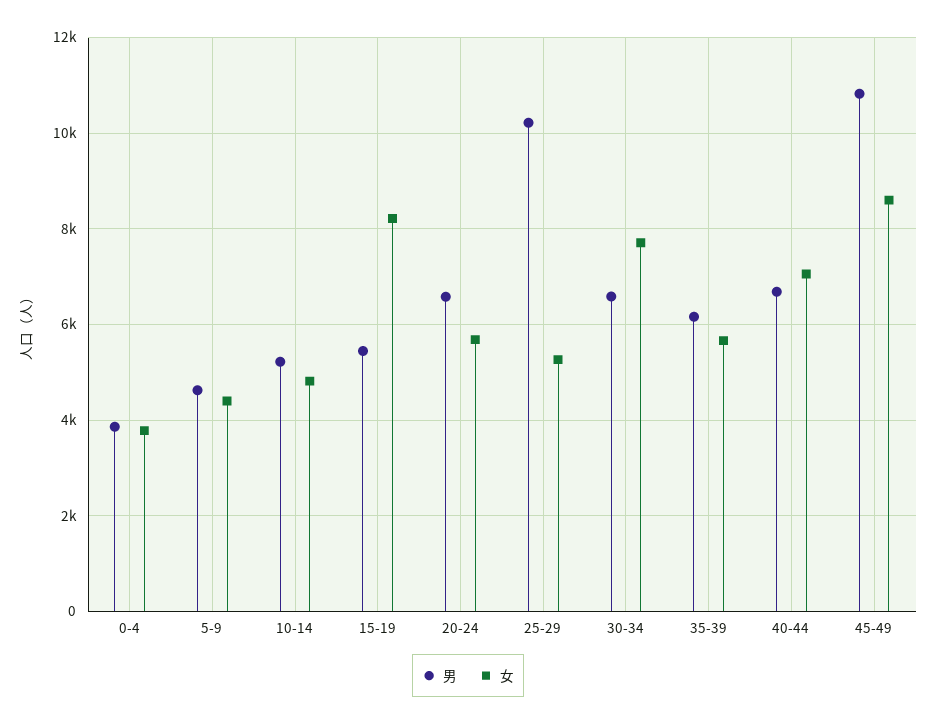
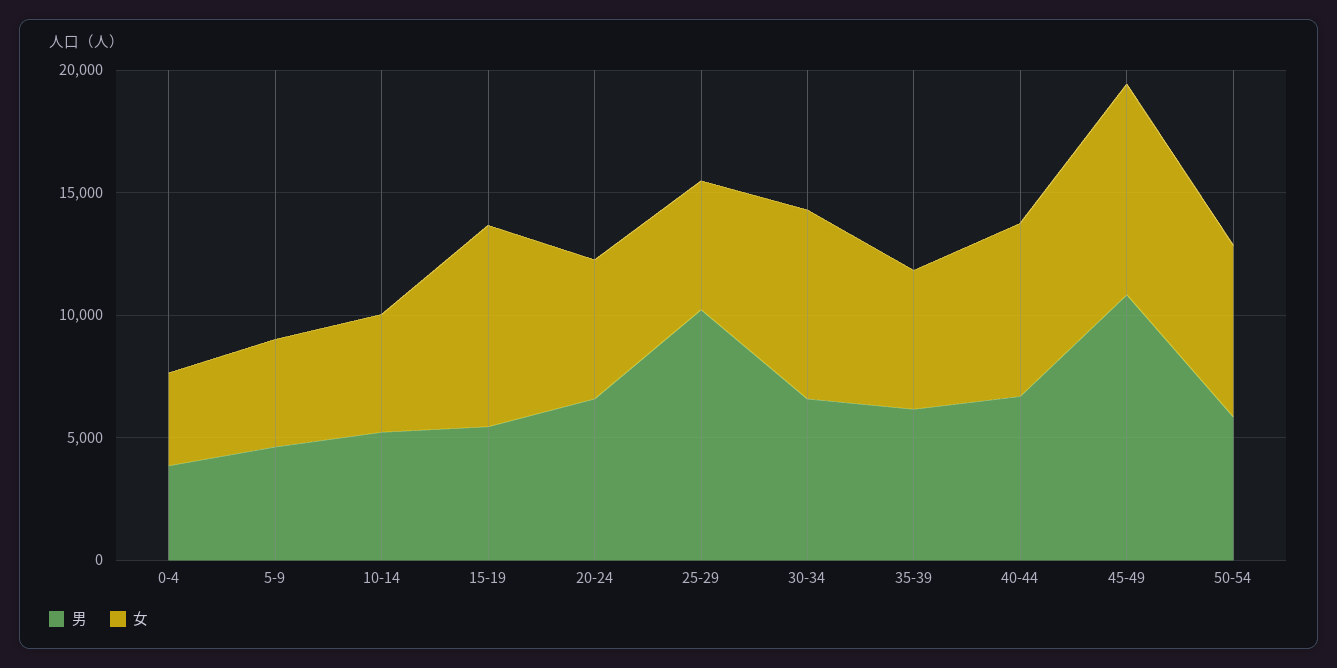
男, 50-54: none -> 6000
女, 50-54: none -> 7000

